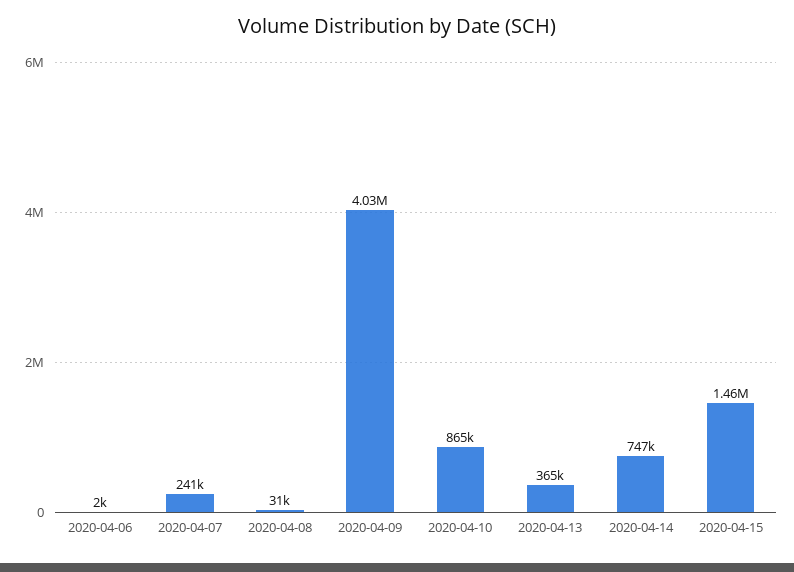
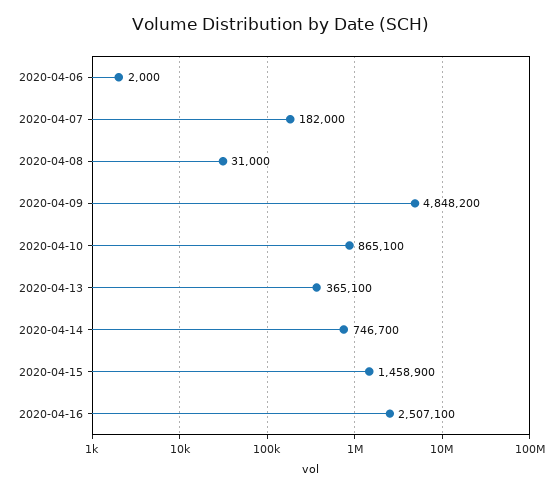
2020-04-07: 241000 -> 182000
2020-04-09: 4030000 -> 4848200
2020-04-16: none -> 2507100

